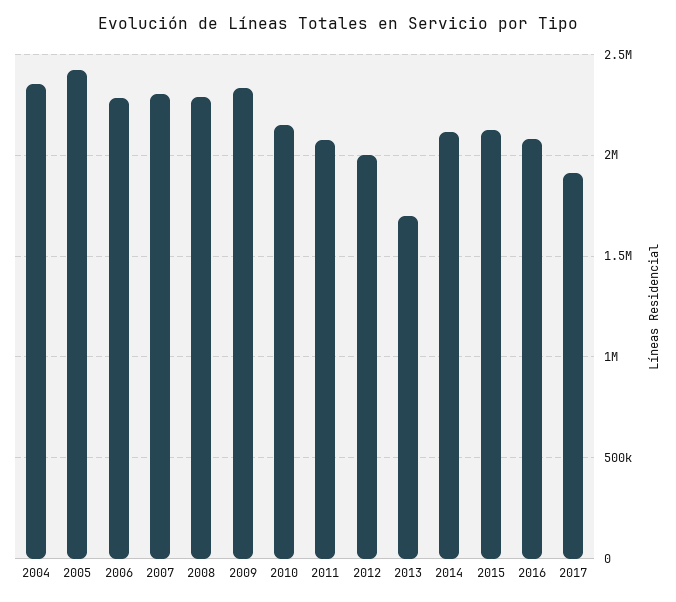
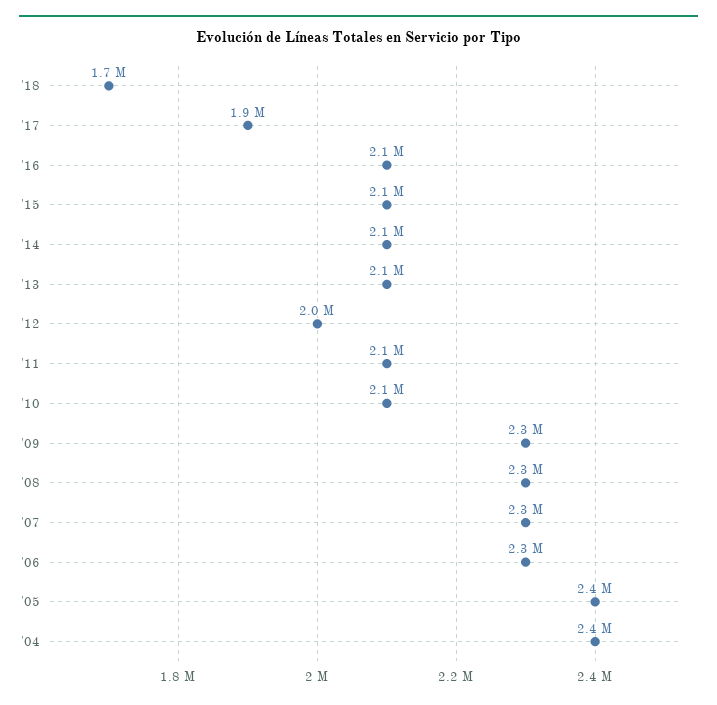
2013: 1700000 -> 2100000
'18: none -> 1700000

